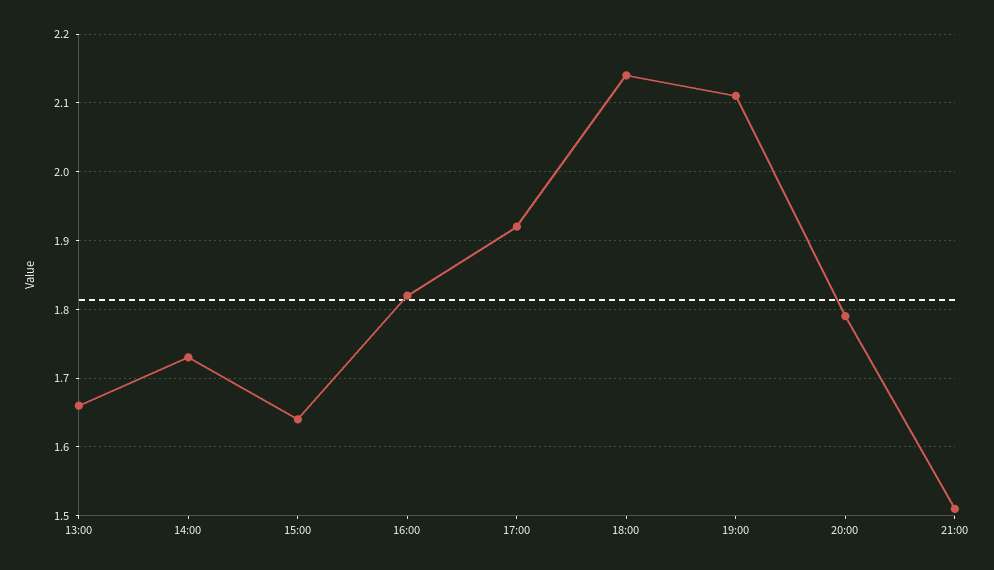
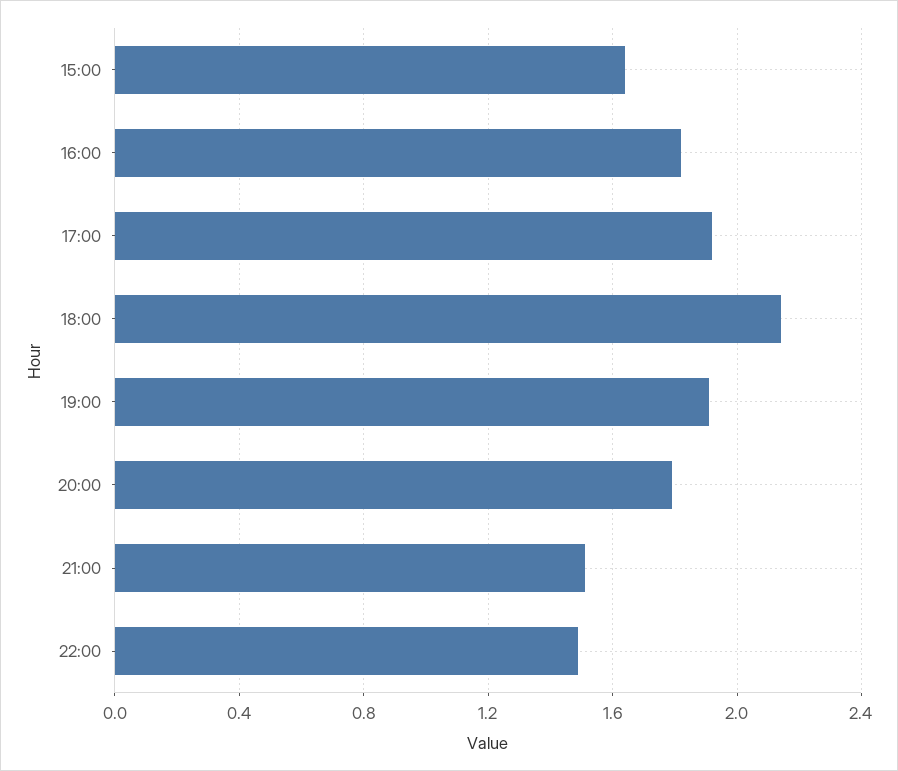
13:00: 1.66 -> none
14:00: 1.73 -> none
19:00: 2.11 -> 1.9
22:00: none -> 1.5

